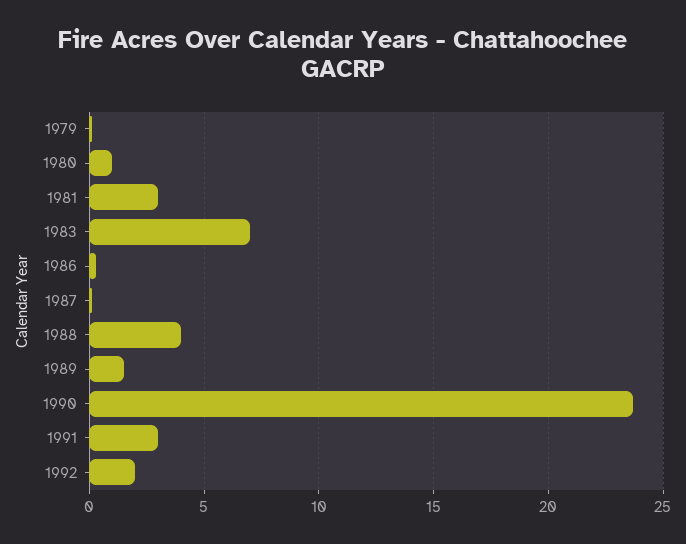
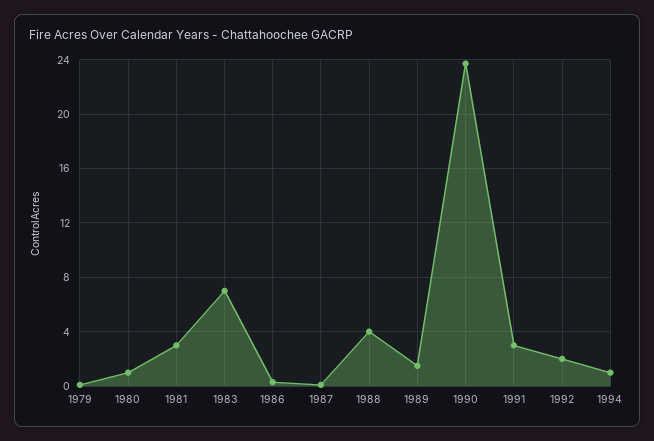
1994: none -> 1

